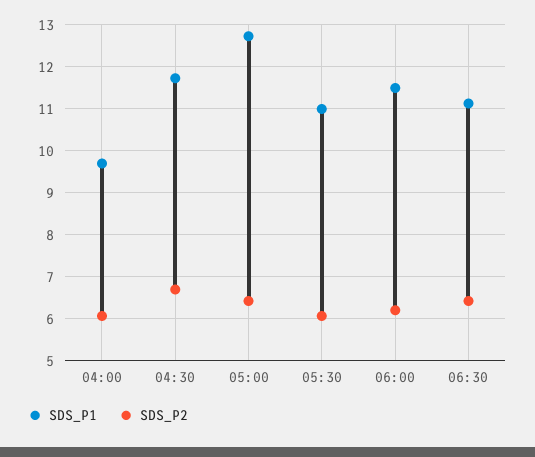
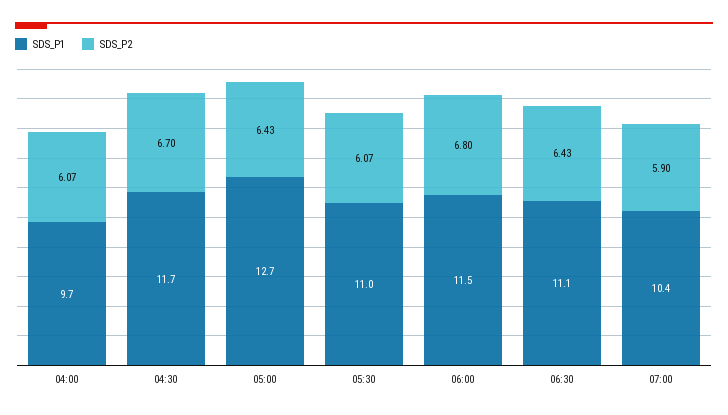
SDS_P2, 06:00: 6.2 -> 6.8
SDS_P1, 07:00: none -> 10.4
SDS_P2, 07:00: none -> 5.9

